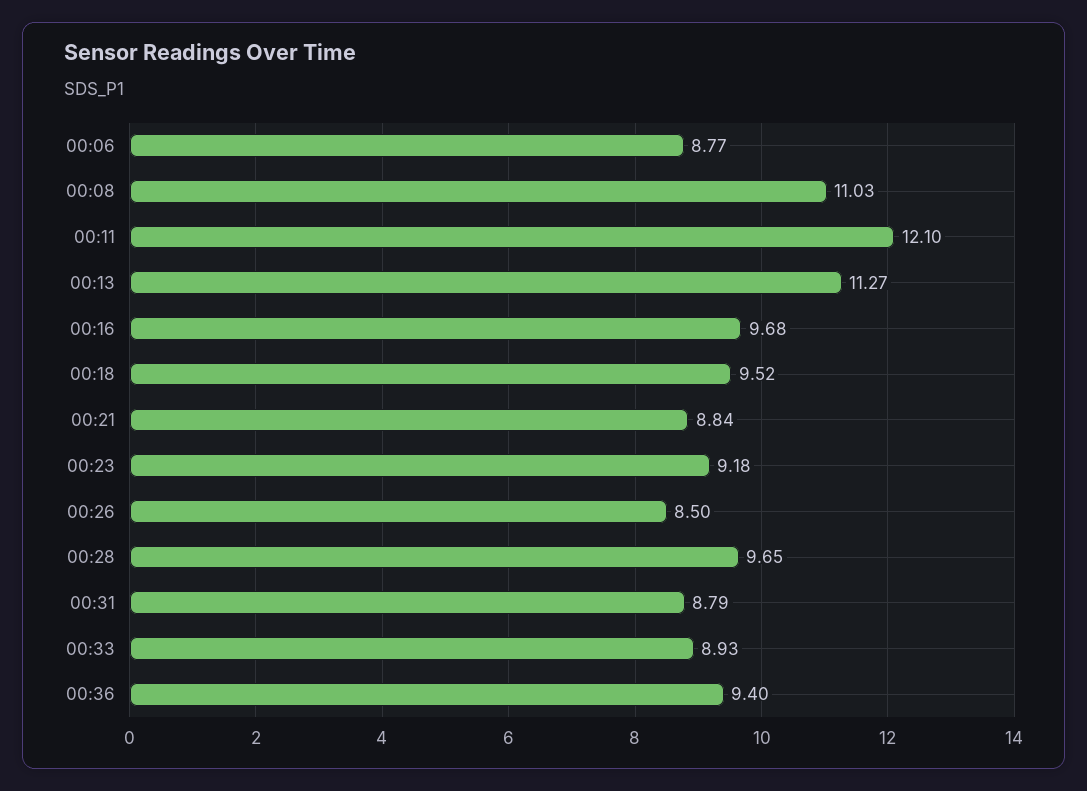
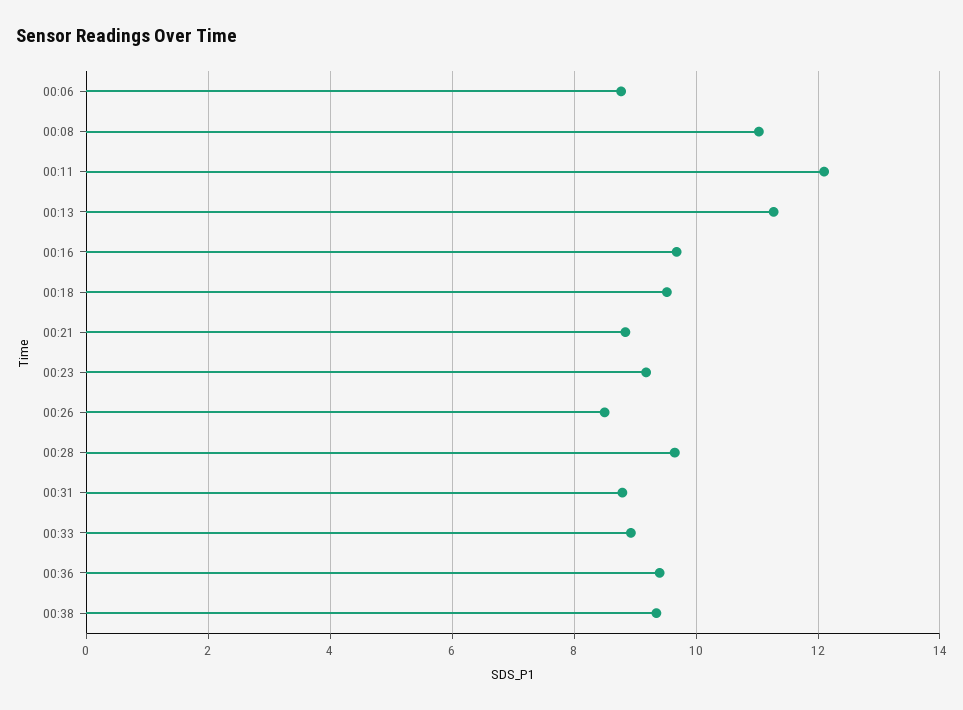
00:38: none -> 9.4

